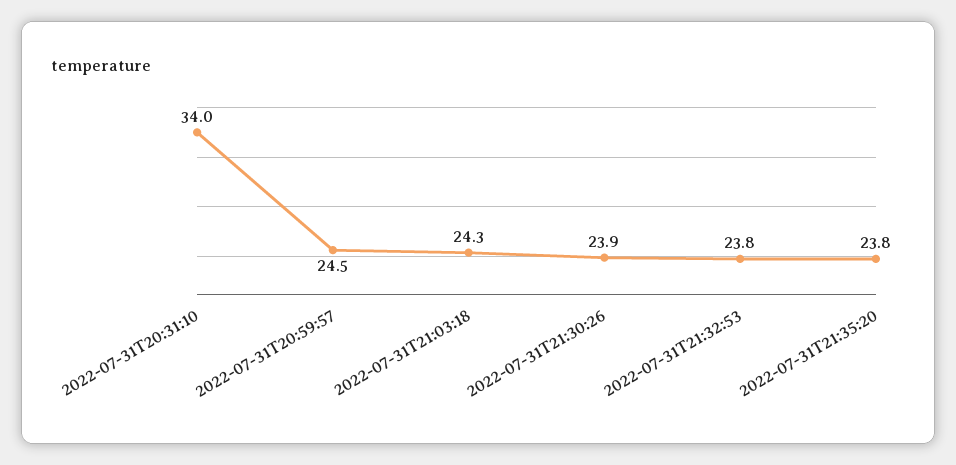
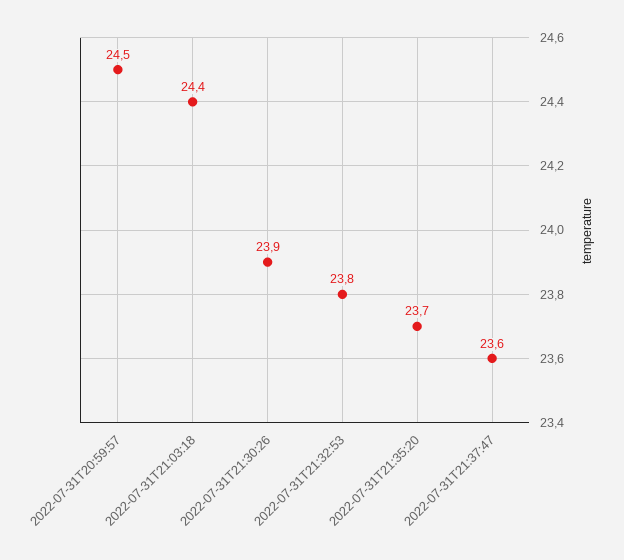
2022-07-31T20:31:10: 34 -> none
2022-07-31T21:03:18: 24.3 -> 24.4
2022-07-31T21:35:20: 23.8 -> 23.7
2022-07-31T21:37:47: none -> 23.6

